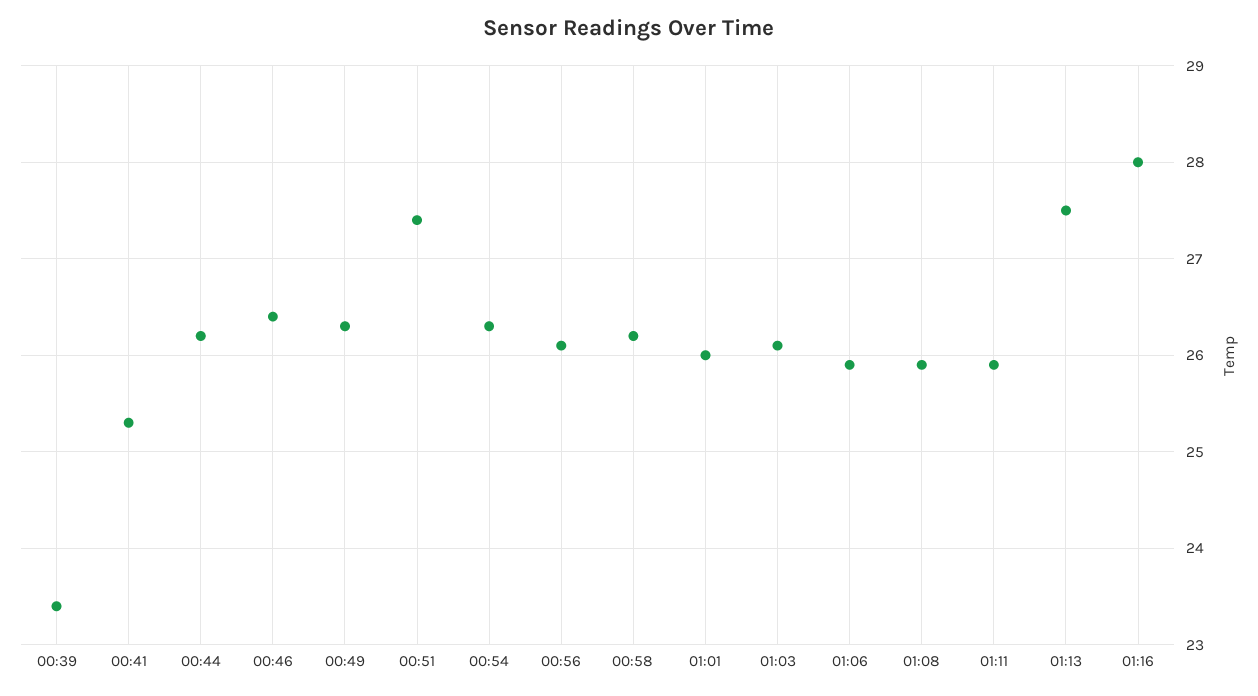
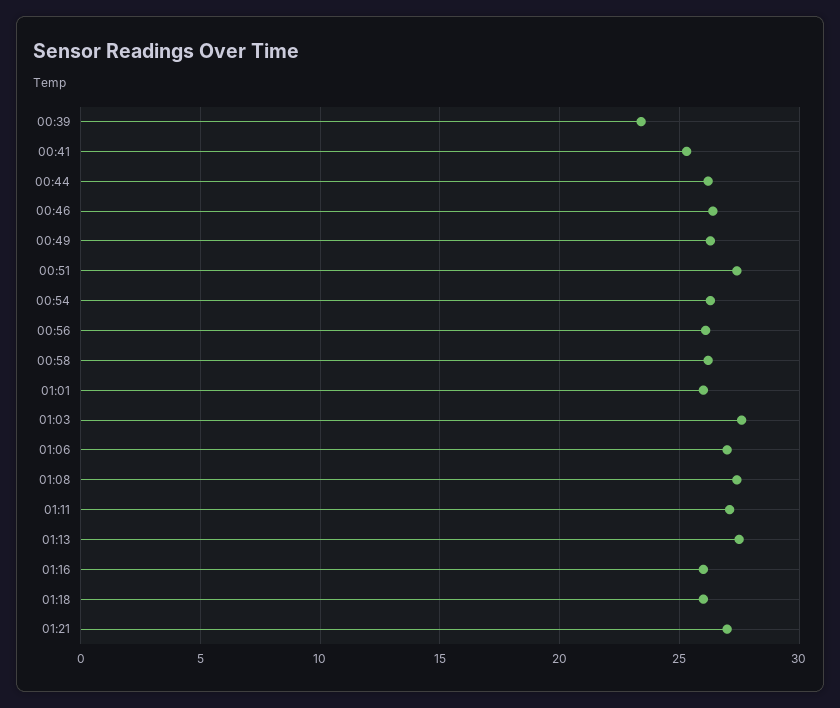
01:03: 26.1 -> 27.5
01:06: 25.9 -> 27
01:08: 25.9 -> 27.5
01:11: 25.9 -> 27
01:16: 28 -> 26
01:18: none -> 26
01:21: none -> 27

